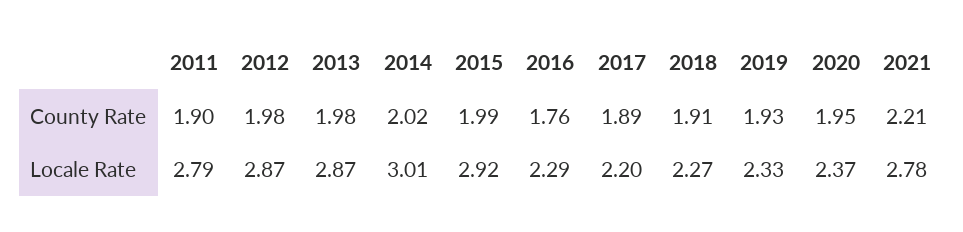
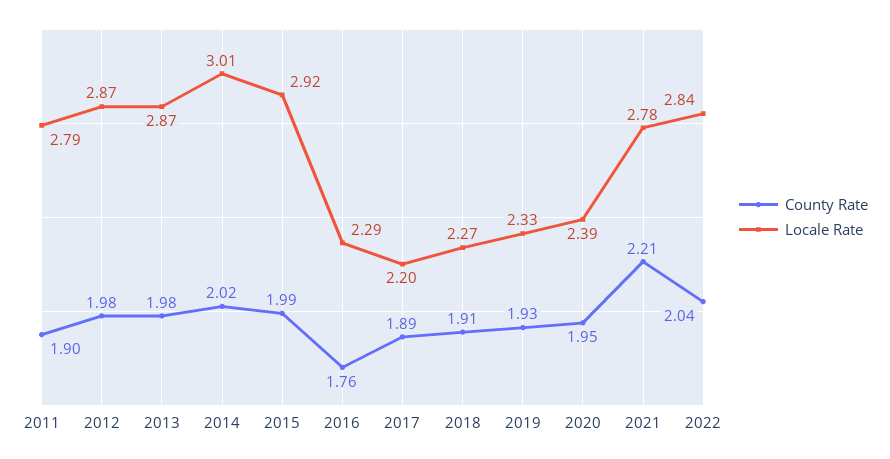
Locale Rate, 2020: 2.37 -> 2.39
County Rate, 2022: none -> 2.04
Locale Rate, 2022: none -> 2.84

